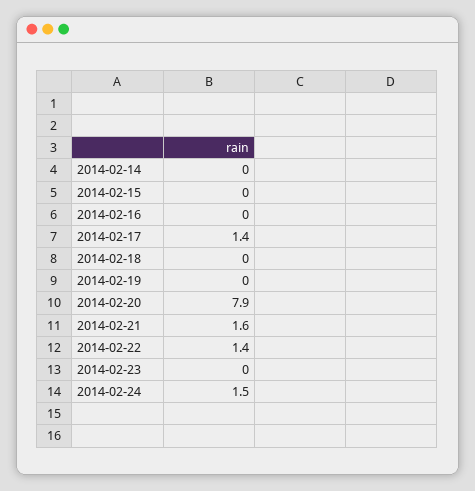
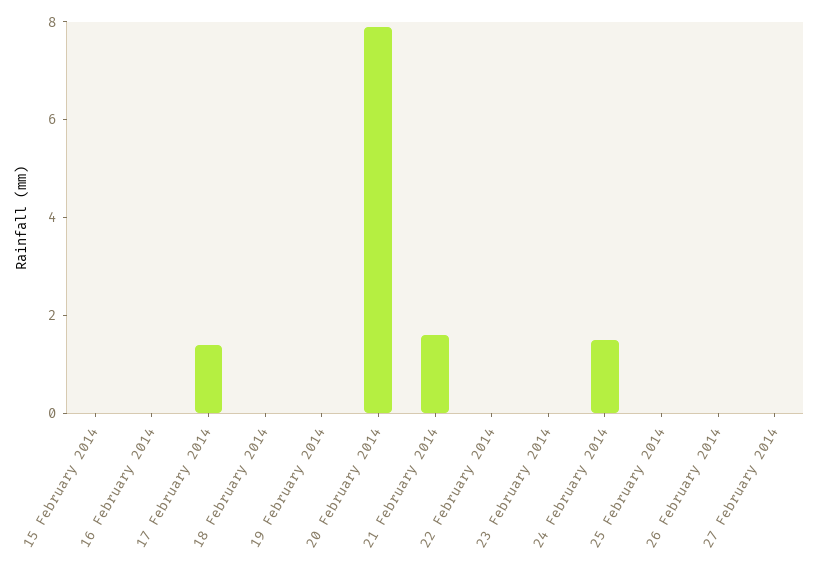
2014-02-14: 0 -> none
2014-02-22: 1.4 -> 0
25 February 2014: none -> 0
26 February 2014: none -> 0
27 February 2014: none -> 0

